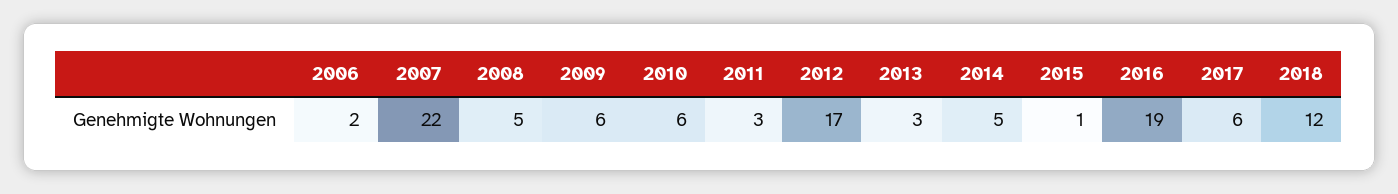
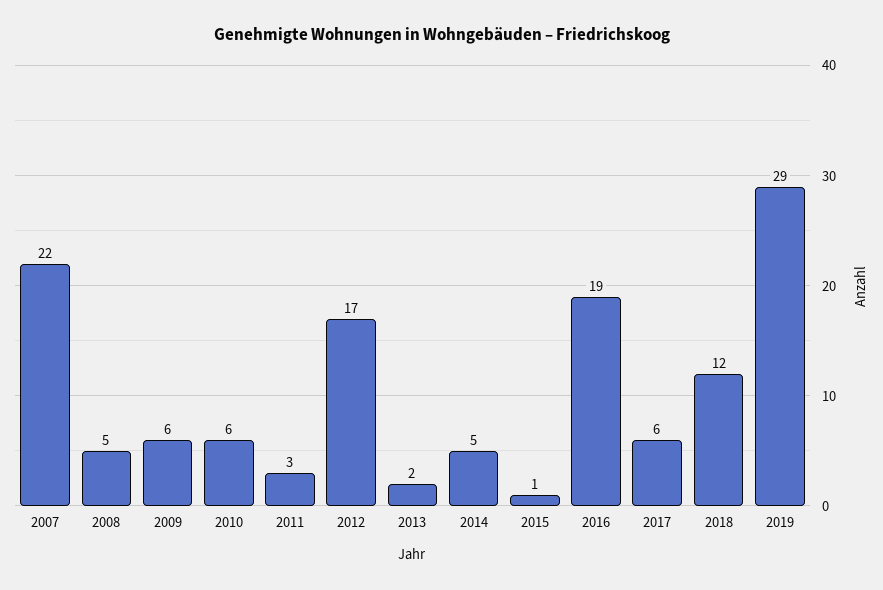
2006: 2 -> none
2013: 3 -> 2
2019: none -> 29

